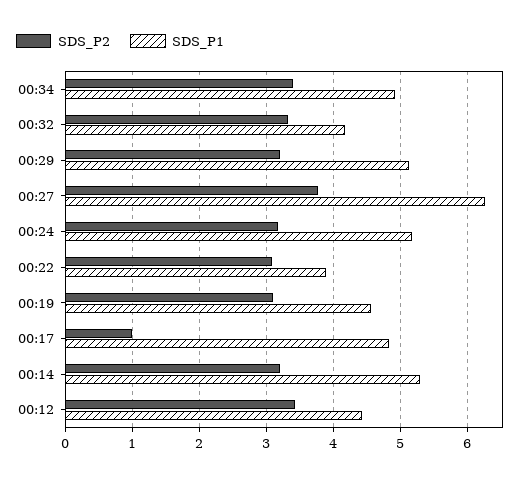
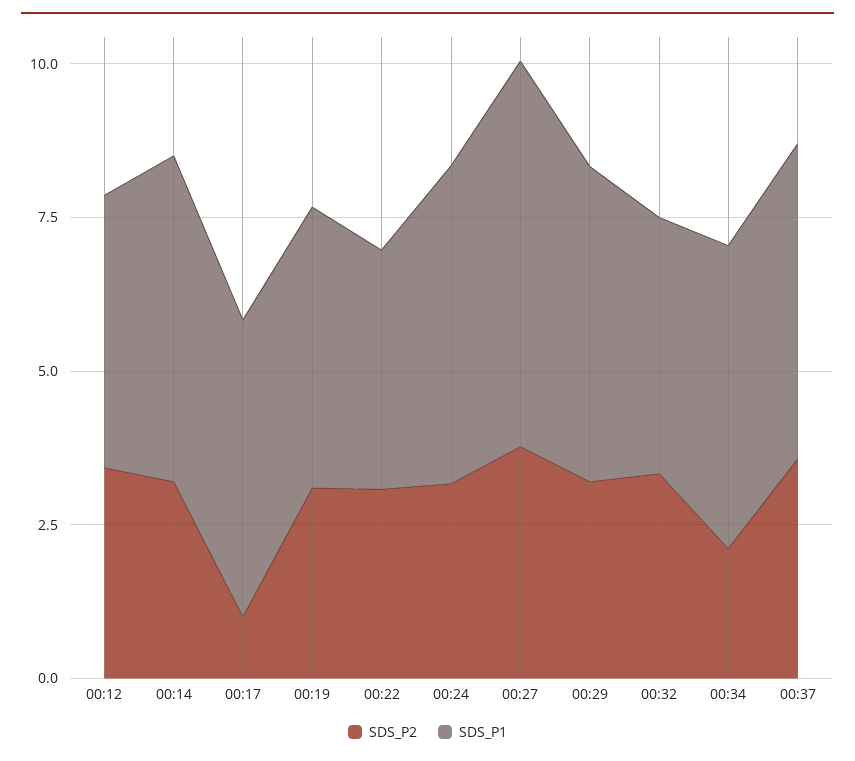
SDS_P2, 00:34: 3.4 -> 2
SDS_P2, 00:37: none -> 3.5
SDS_P1, 00:37: none -> 5

